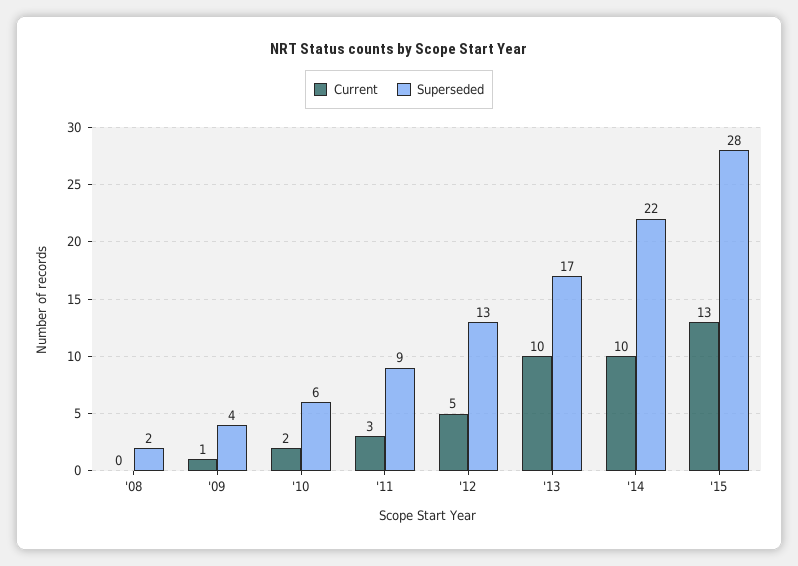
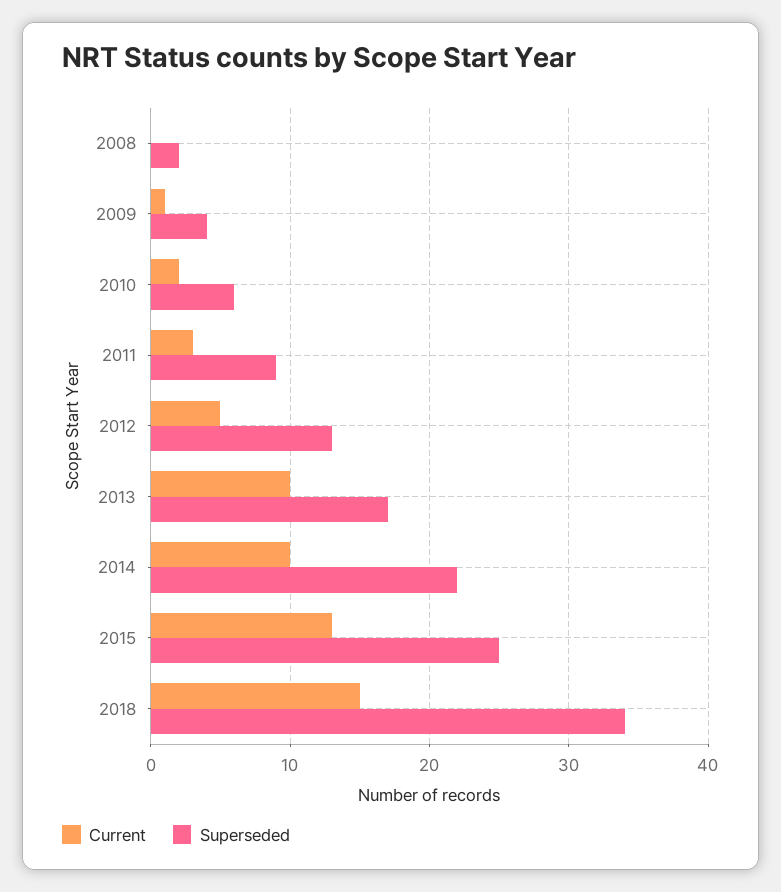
Superseded, '15: 28 -> 25
Current, 2018: none -> 15
Superseded, 2018: none -> 34

